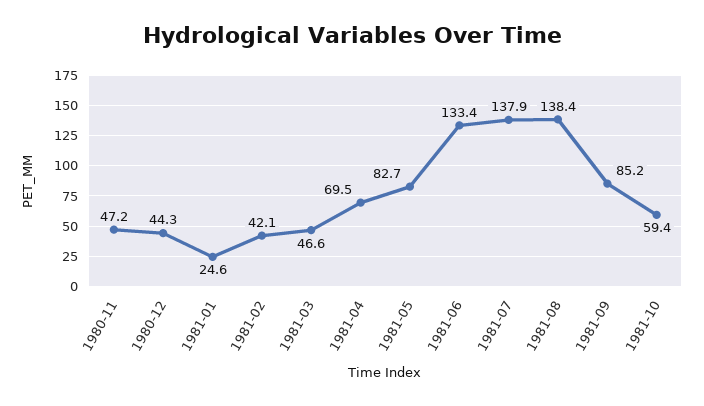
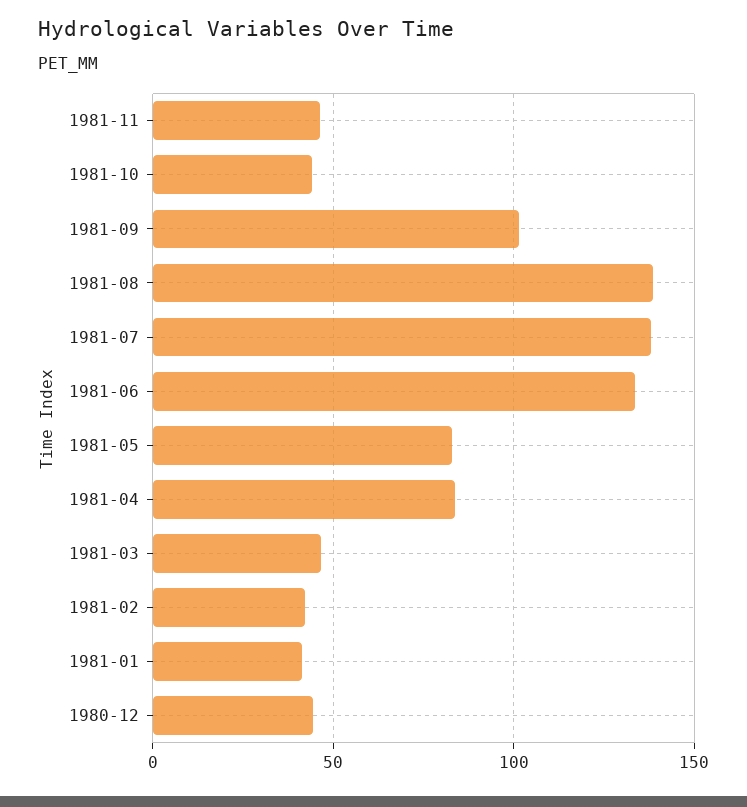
1980-11: 47.2 -> none
1981-01: 24.6 -> 40
1981-04: 69.5 -> 85
1981-09: 85.2 -> 100
1981-10: 59.4 -> 45
1981-11: none -> 45

